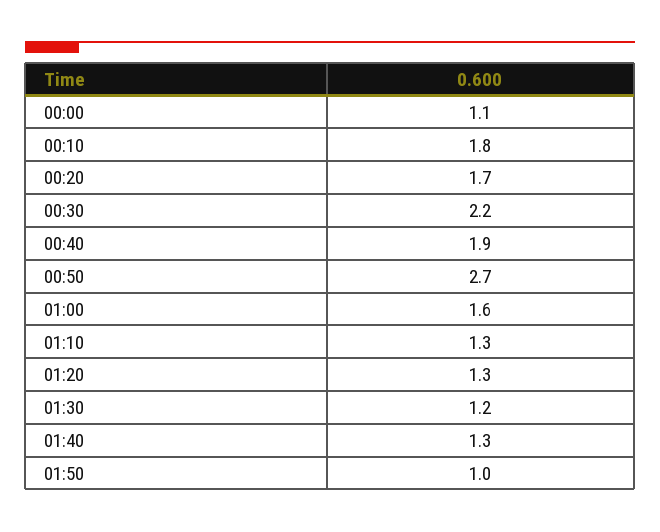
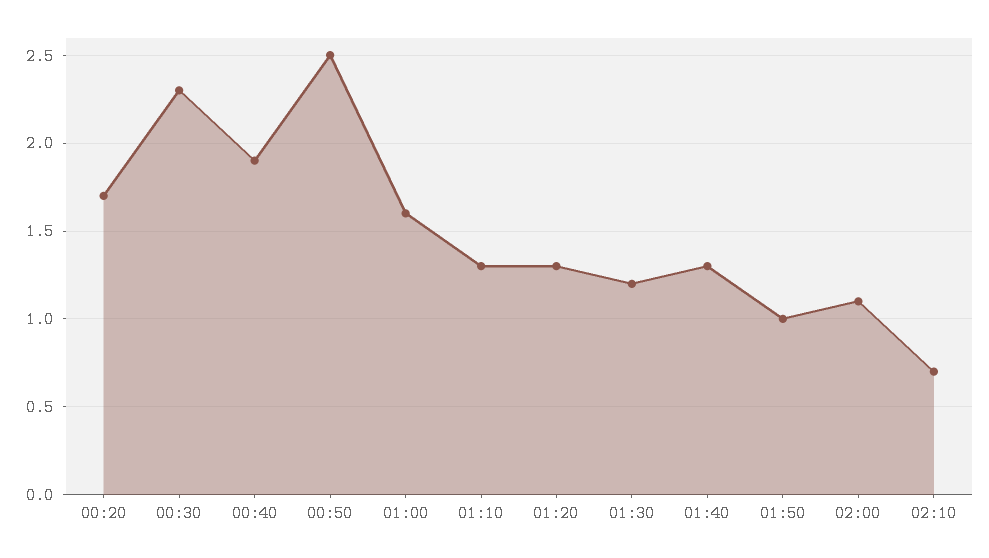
00:00: 1.1 -> none
00:10: 1.8 -> none
00:30: 2.2 -> 2.3
00:50: 2.7 -> 2.5
02:00: none -> 1.1
02:10: none -> 0.7

